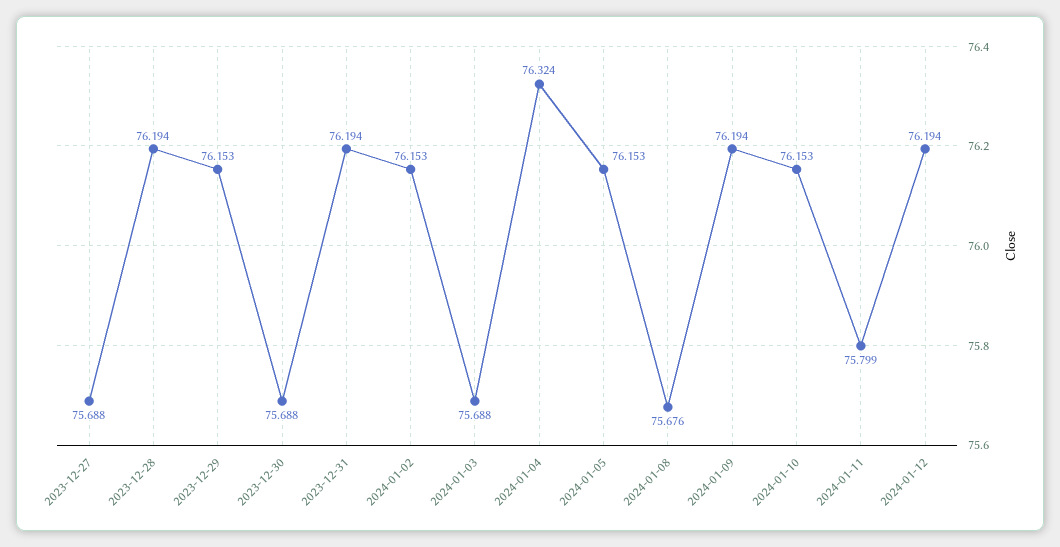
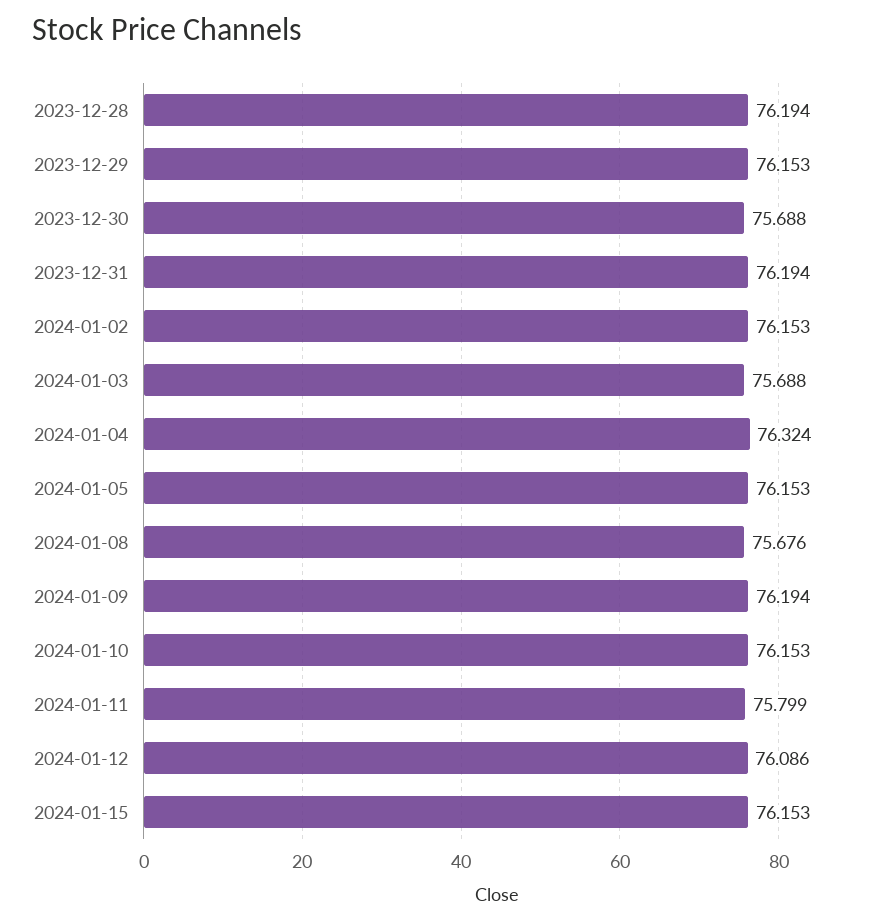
2023-12-27: 75.688 -> none
2024-01-12: 76.194 -> 76.086
2024-01-15: none -> 76.153

